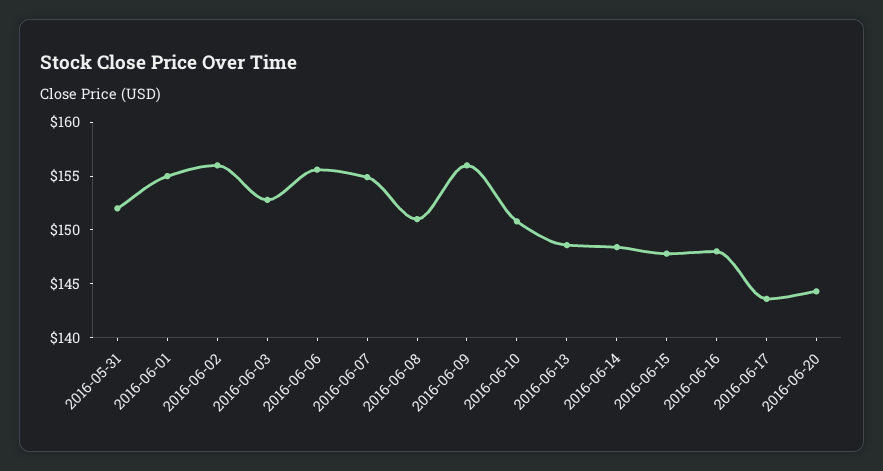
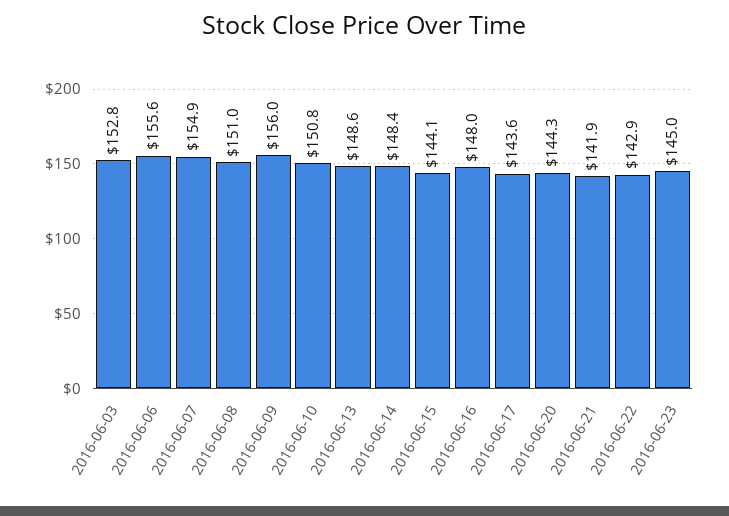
2016-05-31: 152 -> none
2016-06-01: 155 -> none
2016-06-02: 156 -> none
2016-06-15: 148 -> 144.1
2016-06-21: none -> 141.9
2016-06-22: none -> 142.9
2016-06-23: none -> 145

